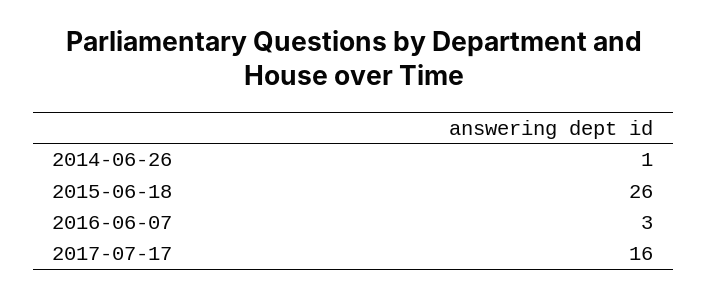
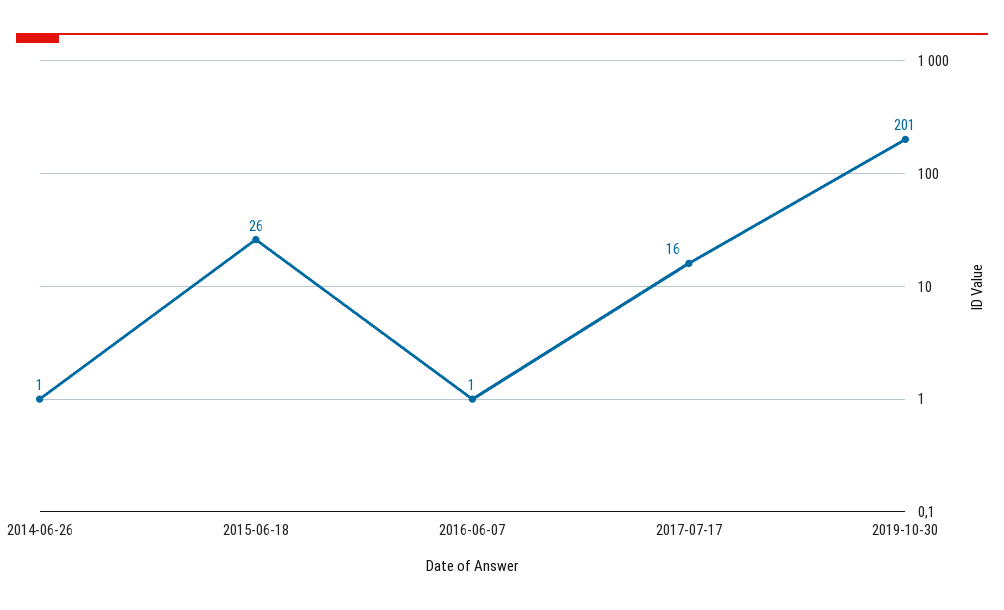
2016-06-07: 3 -> 1
2019-10-30: none -> 201

